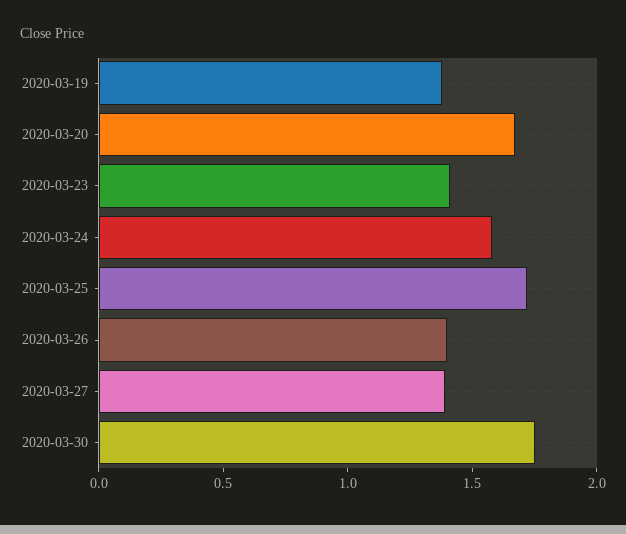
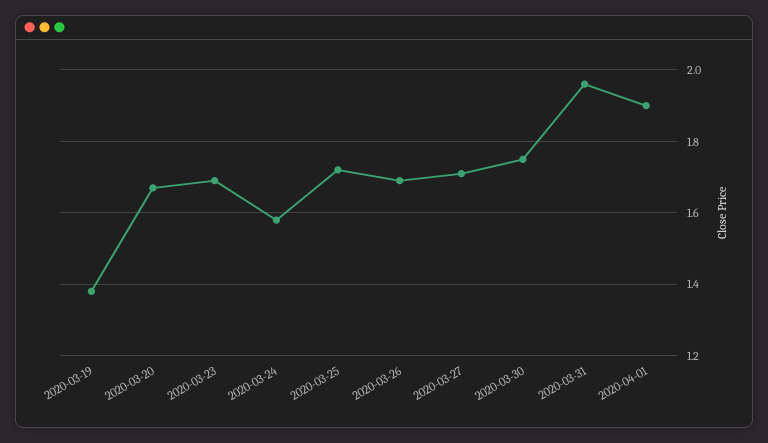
2020-03-23: 1.4 -> 1.7
2020-03-26: 1.4 -> 1.7
2020-03-27: 1.4 -> 1.7
2020-03-31: none -> 1.95
2020-04-01: none -> 1.9

